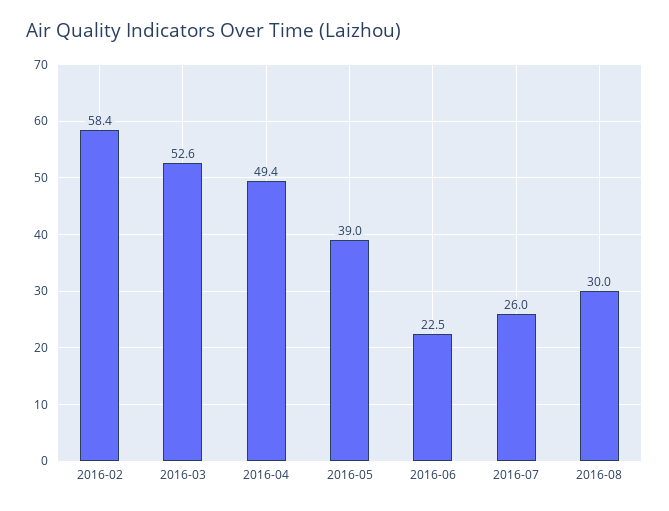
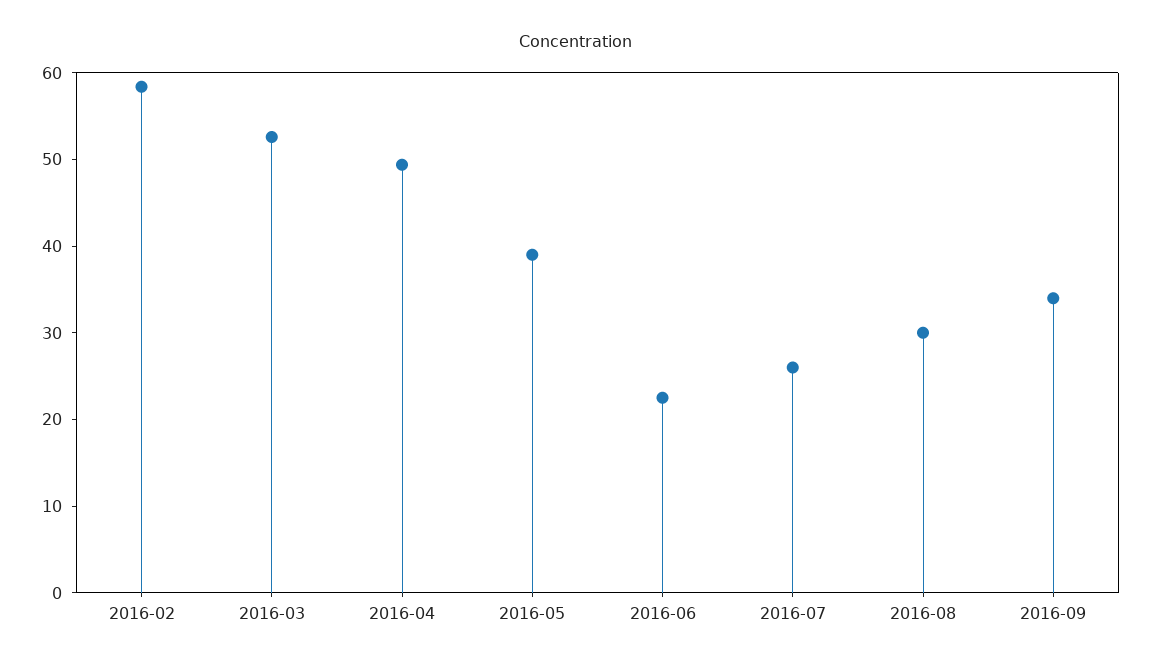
2016-09: none -> 34

